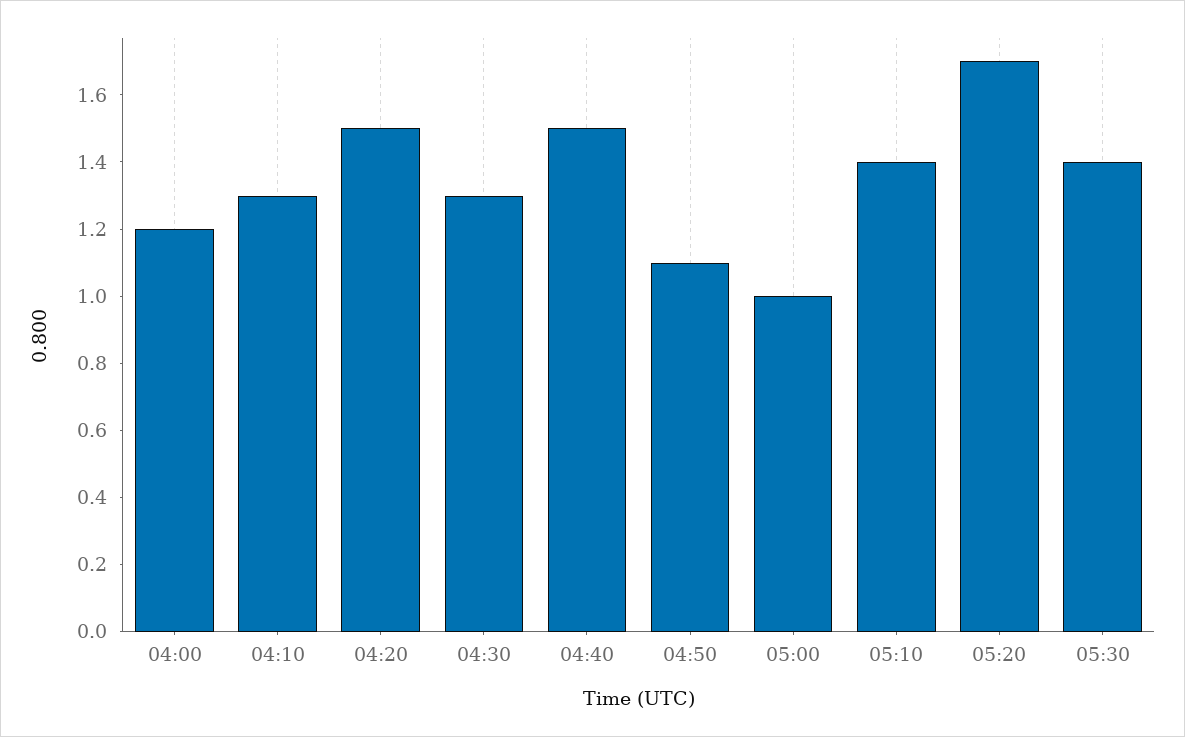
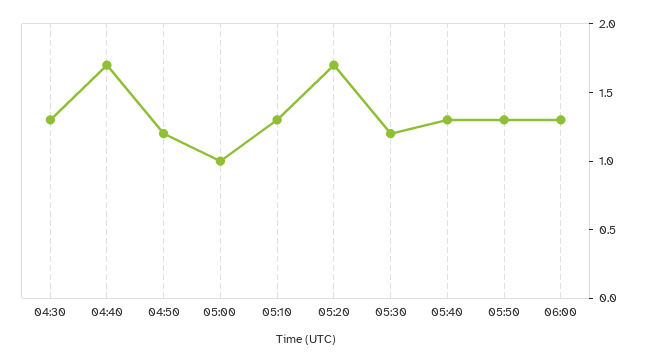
04:00: 1.2 -> none
04:10: 1.3 -> none
04:20: 1.5 -> none
04:40: 1.5 -> 1.7
04:50: 1.1 -> 1.2
05:10: 1.4 -> 1.3
05:30: 1.4 -> 1.2
05:40: none -> 1.3
05:50: none -> 1.3
06:00: none -> 1.3

